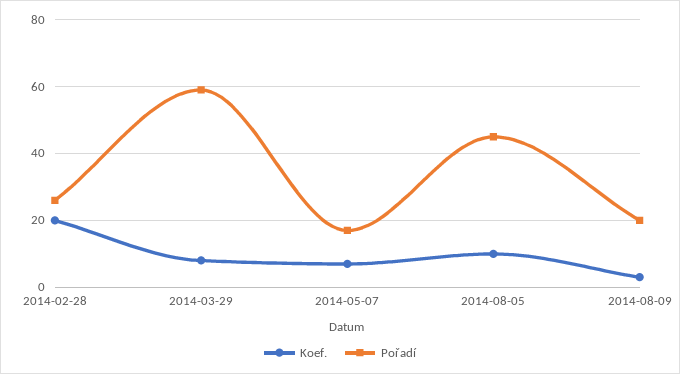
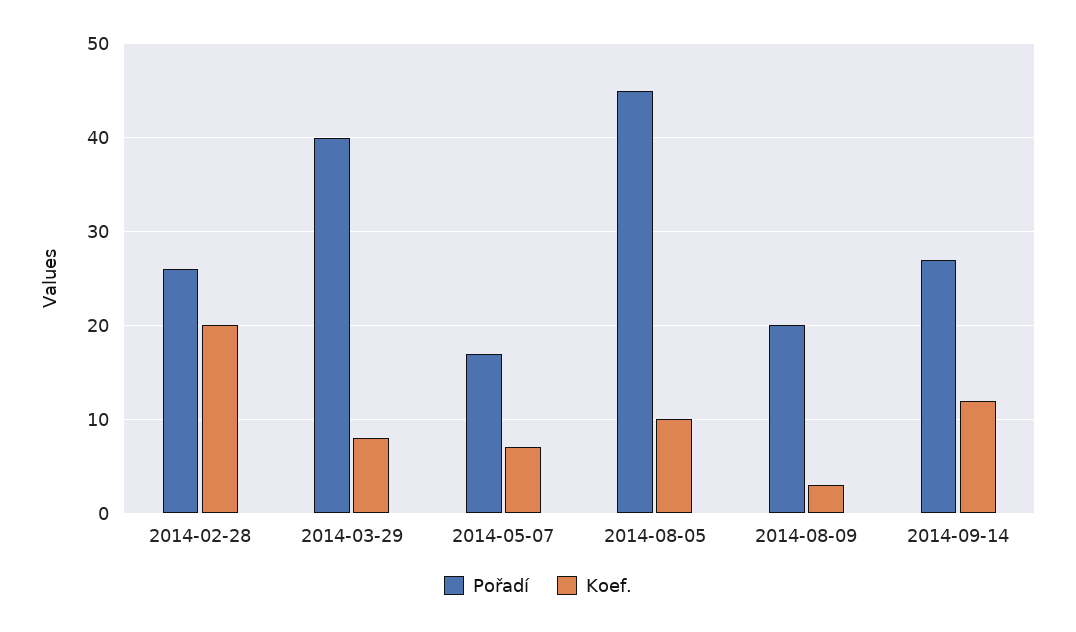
Pořadí, 2014-03-29: 60 -> 40
Pořadí, 2014-09-14: none -> 27
Koef., 2014-09-14: none -> 12

